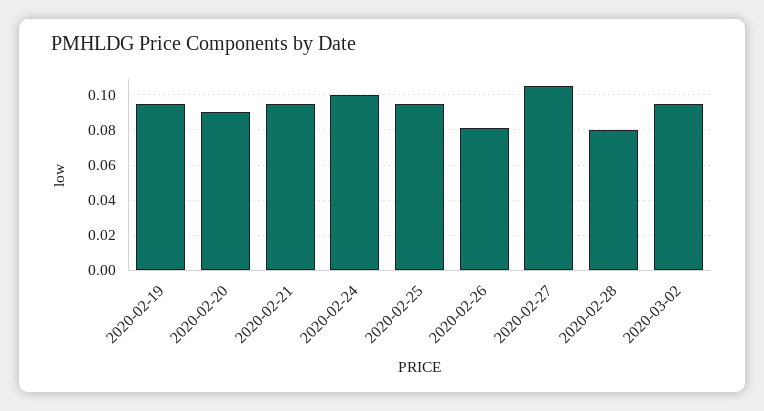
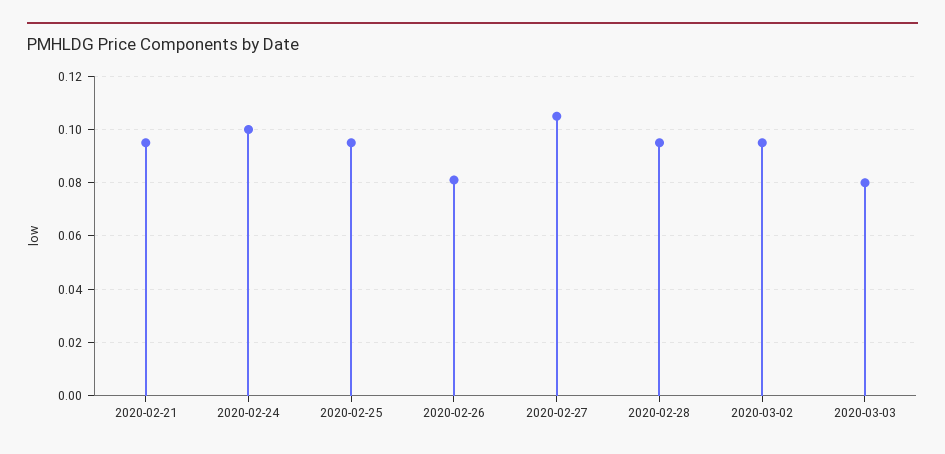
2020-02-19: 0.095 -> none
2020-02-20: 0.09 -> none
2020-02-28: 0.08 -> 0.095
2020-03-03: none -> 0.08

